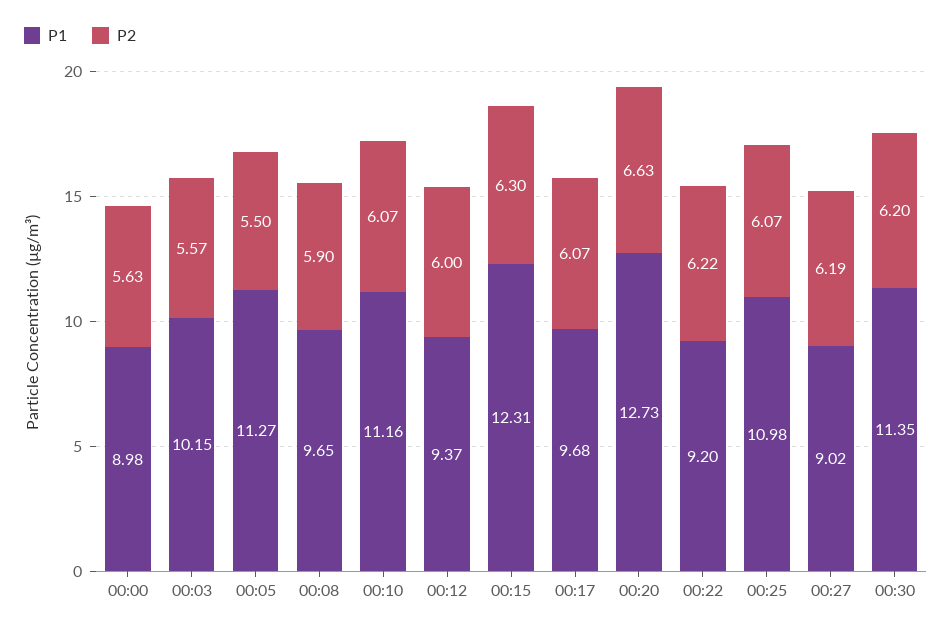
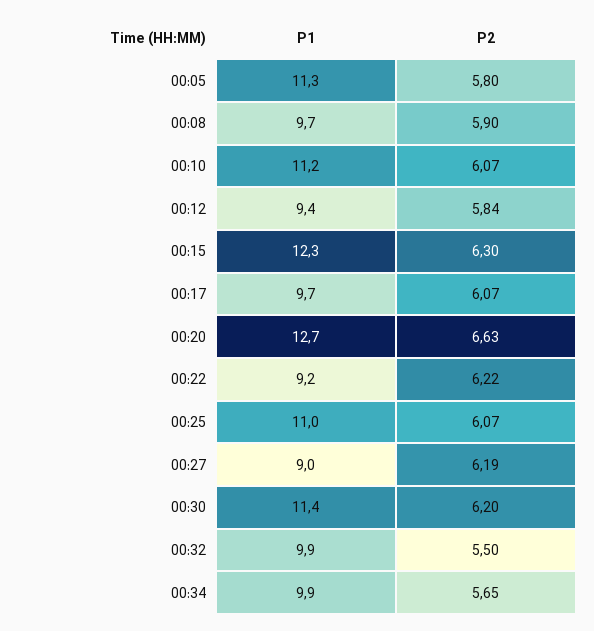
P1, 00:00: 8.98 -> none
P2, 00:00: 5.63 -> none
P1, 00:03: 10.15 -> none
P2, 00:03: 5.57 -> none
P2, 00:05: 5.5 -> 5.8
P2, 00:12: 6 -> 5.84
P1, 00:32: none -> 9.9
P2, 00:32: none -> 5.5
P1, 00:34: none -> 9.9
P2, 00:34: none -> 5.65

